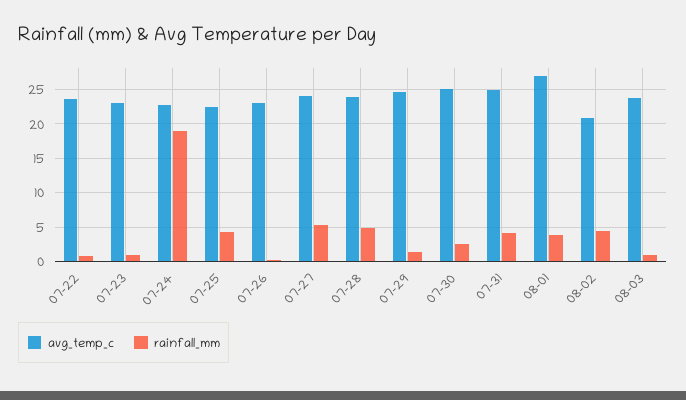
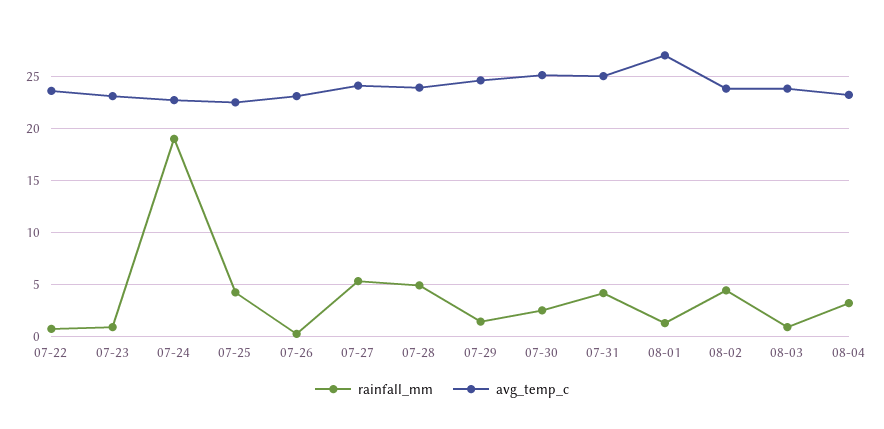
rainfall_mm, 08-01: 4 -> 1
avg_temp_c, 08-02: 21 -> 24
rainfall_mm, 08-04: none -> 3
avg_temp_c, 08-04: none -> 23

